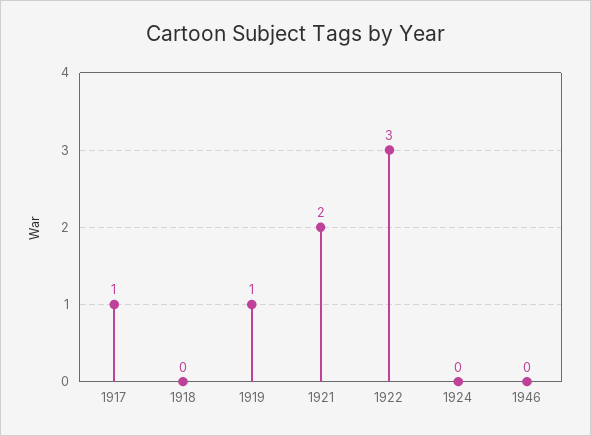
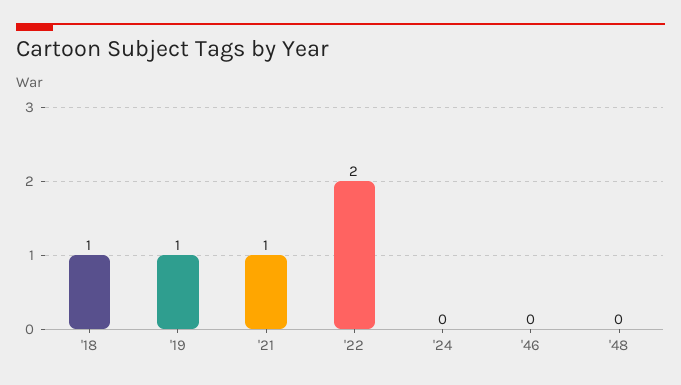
1917: 1 -> none
1918: 0 -> 1
1921: 2 -> 1
1922: 3 -> 2
'48: none -> 0

